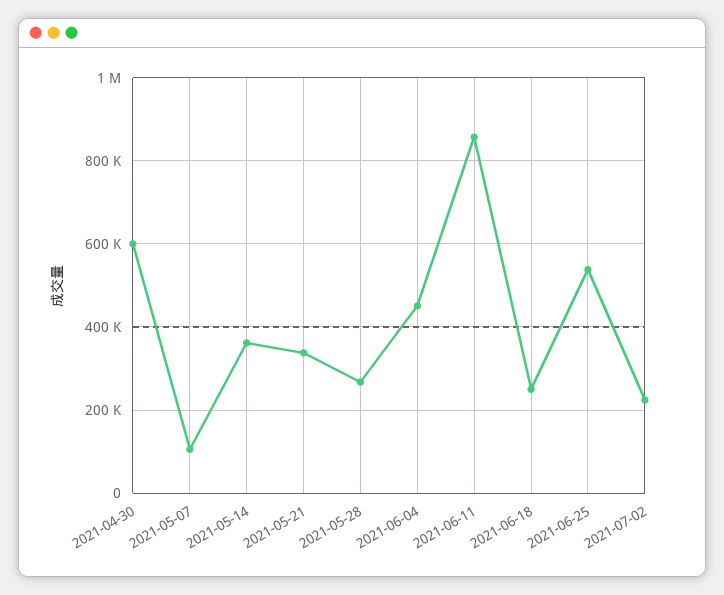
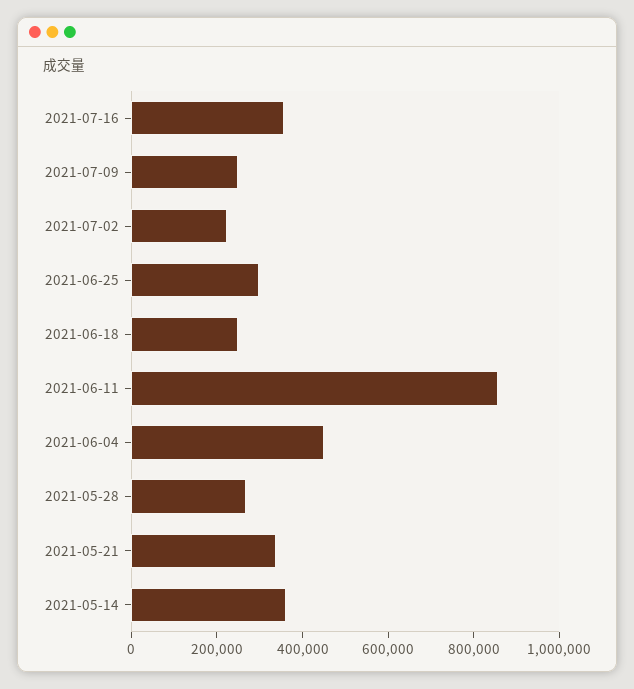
2021-04-30: 600000 -> none
2021-05-07: 100000 -> none
2021-06-25: 540000 -> 300000
2021-07-16: none -> 350000
2021-07-09: none -> 250000

